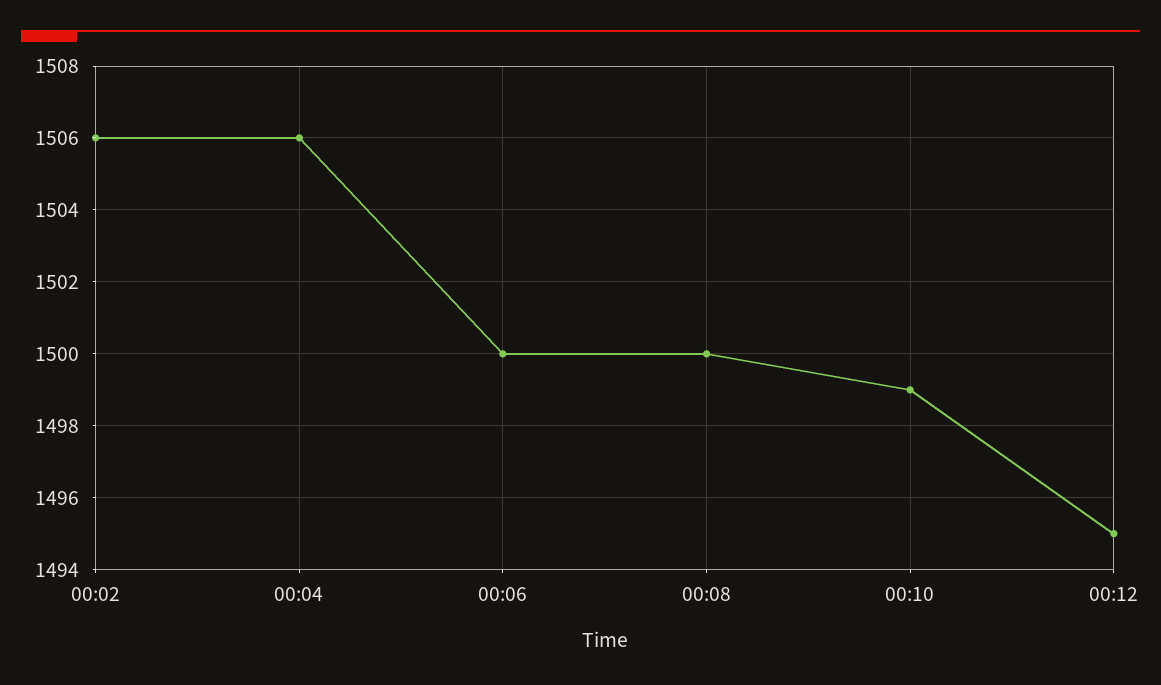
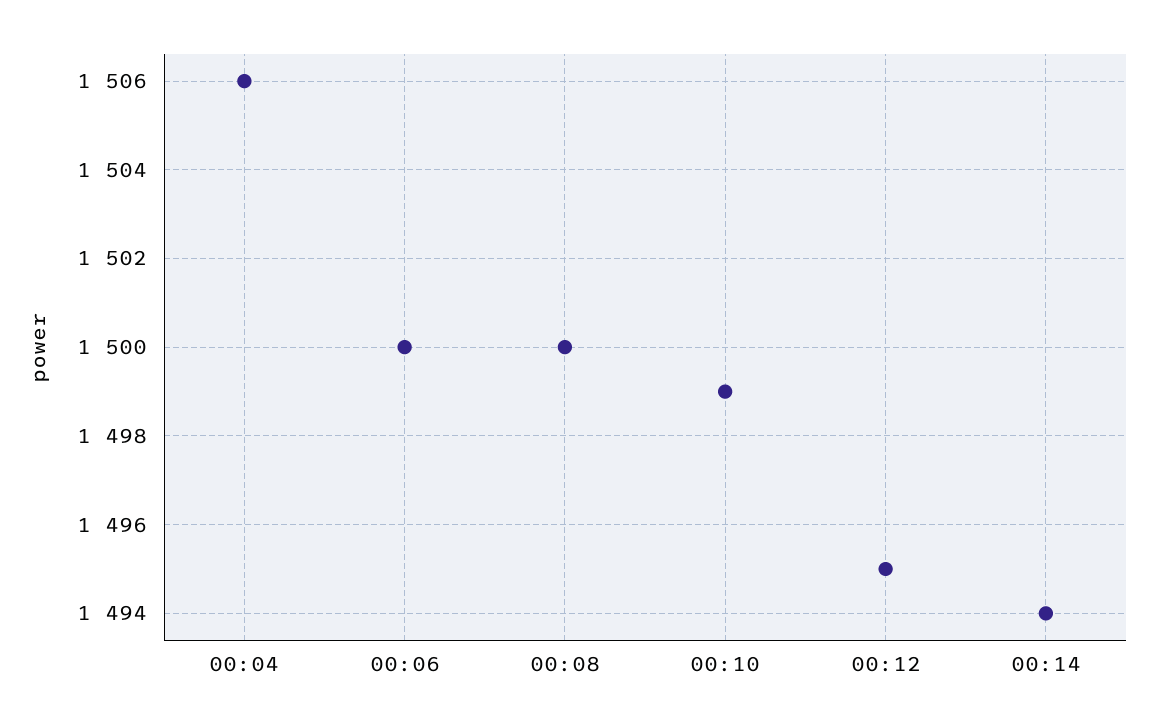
00:02: 1506 -> none
00:14: none -> 1494

